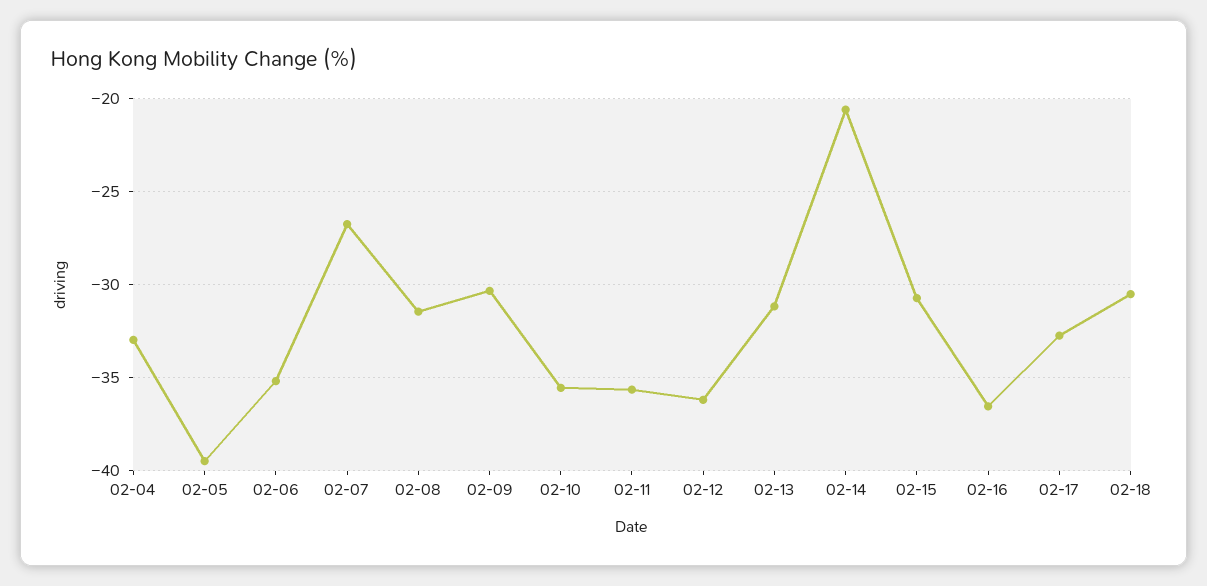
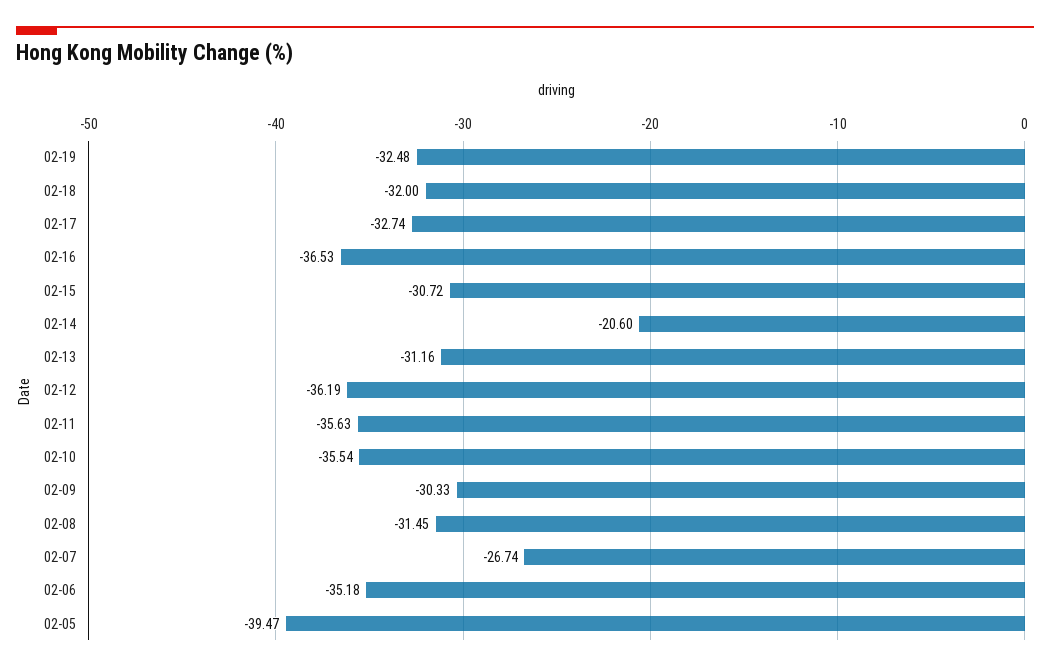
02-04: -33 -> none
02-18: -30.5 -> -32
02-19: none -> -32.48

